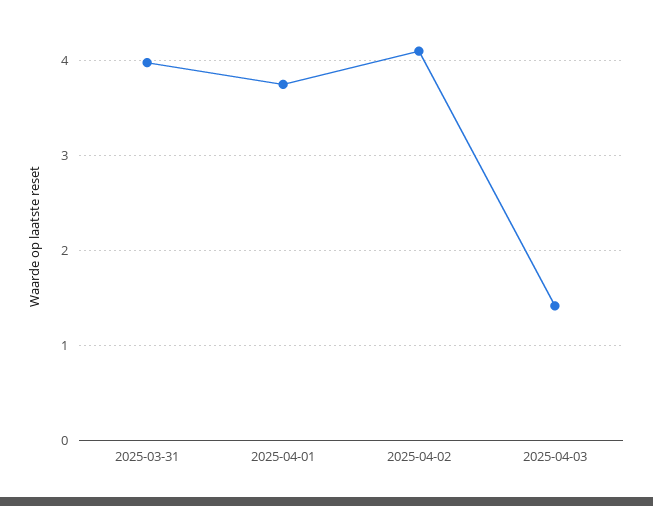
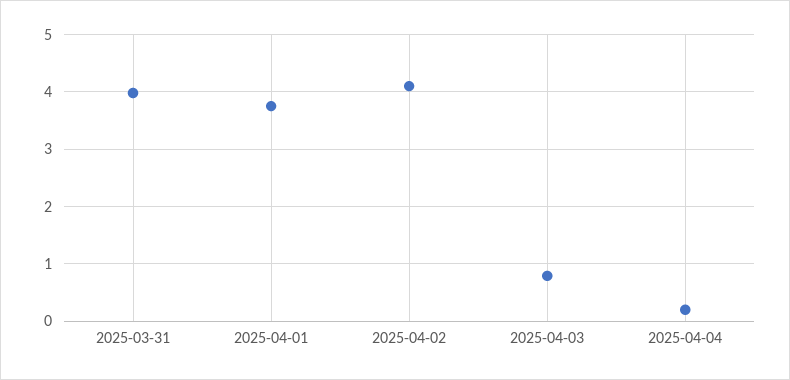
2025-04-03: 1.4 -> 0.8
2025-04-04: none -> 0.2

